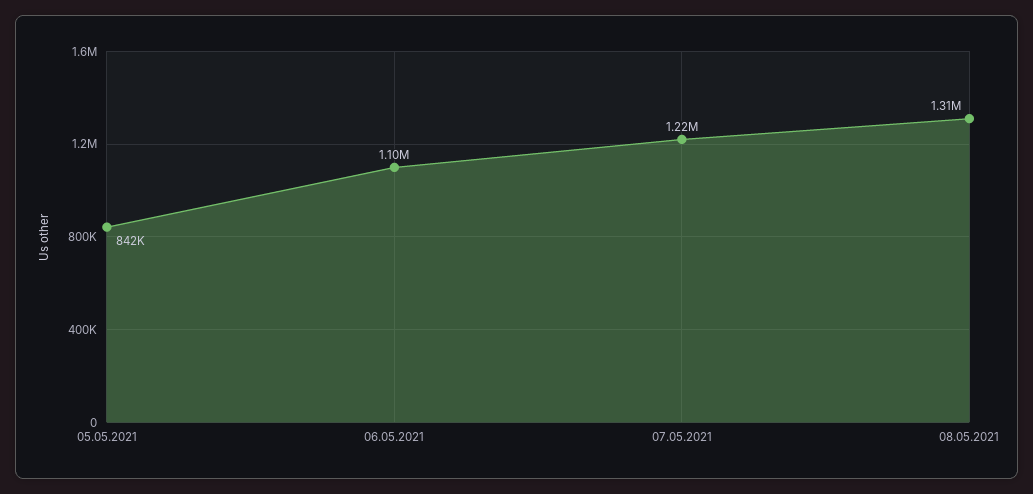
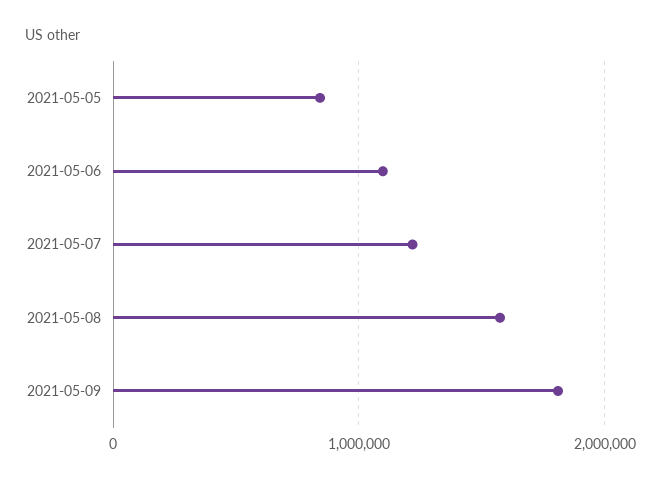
08.05.2021: 1310000 -> 1600000
2021-05-09: none -> 1800000

